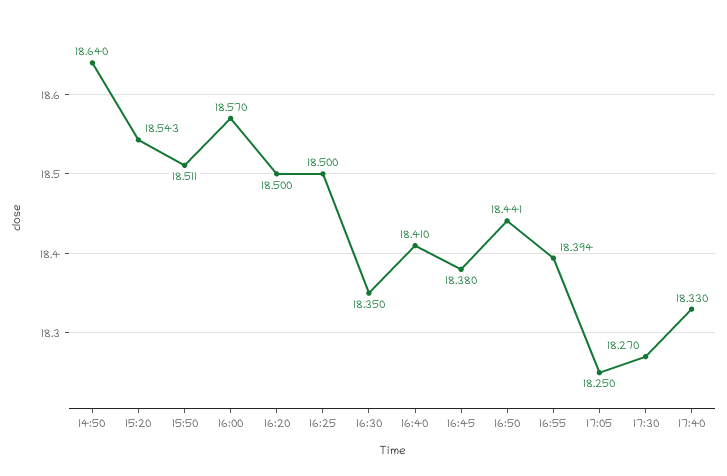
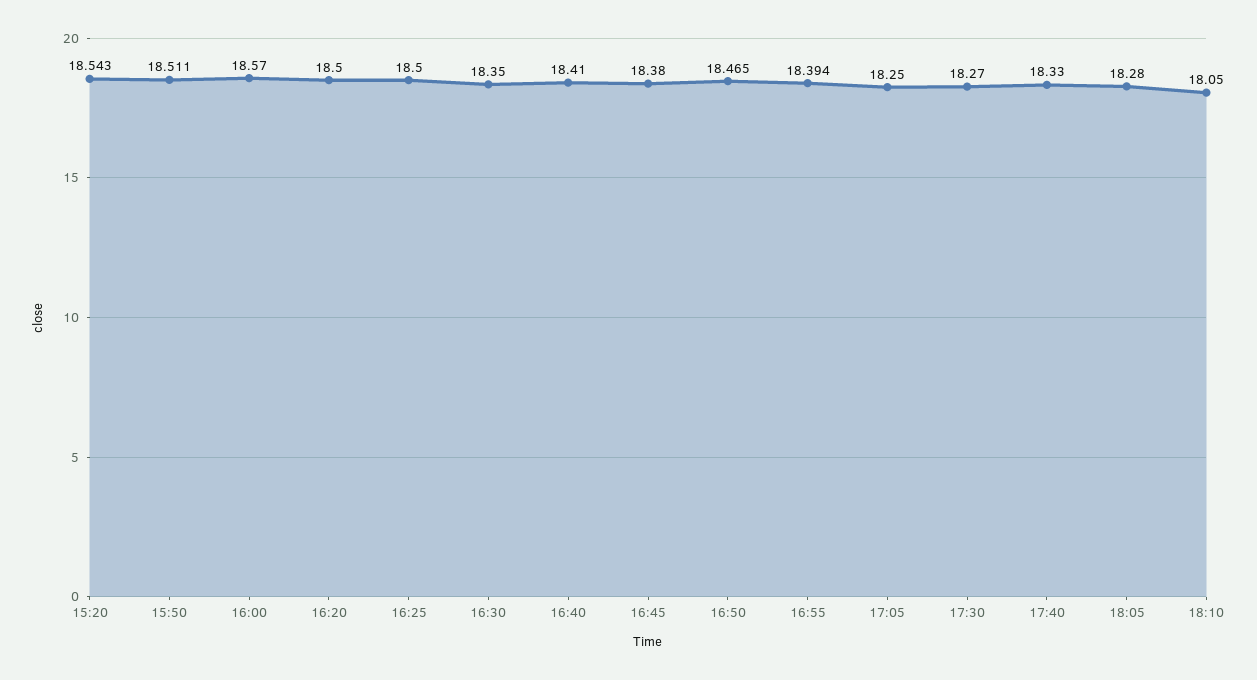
14:50: 18.64 -> none
16:50: 18.441 -> 18.465
18:05: none -> 18.28
18:10: none -> 18.05

